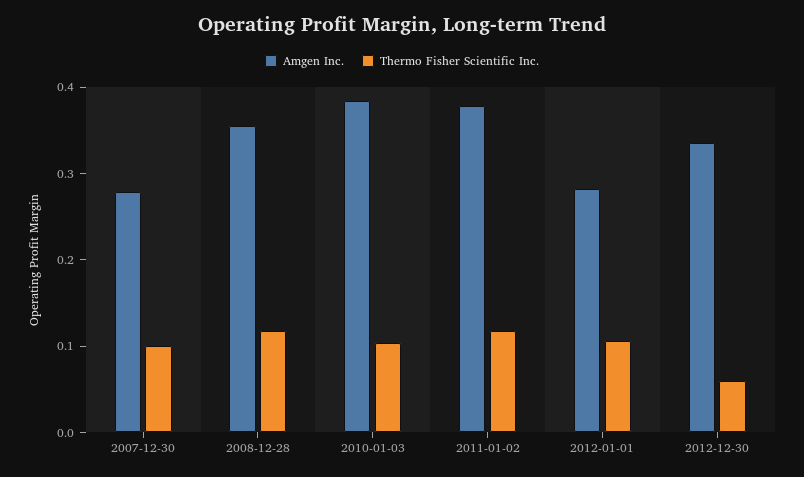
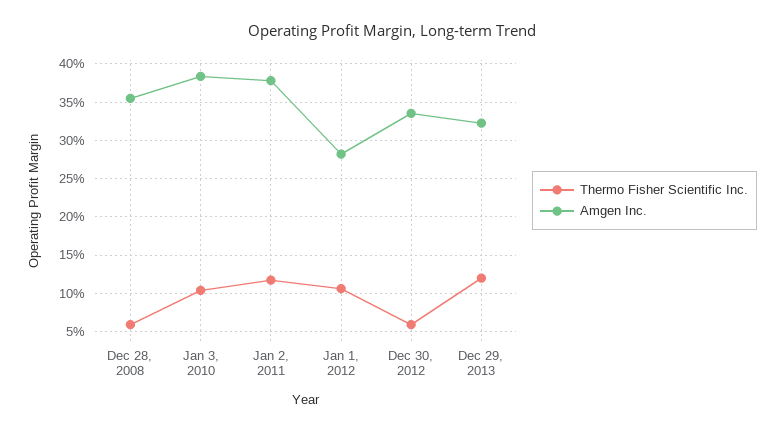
Amgen Inc., 2007-12-30: 0.28 -> none
Thermo Fisher Scientific Inc., 2007-12-30: 0.1 -> none
Thermo Fisher Scientific Inc., 2008-12-28: 0.12 -> 0.06
Thermo Fisher Scientific Inc., Dec 29, 2013: none -> 0.12
Amgen Inc., Dec 29, 2013: none -> 0.32

